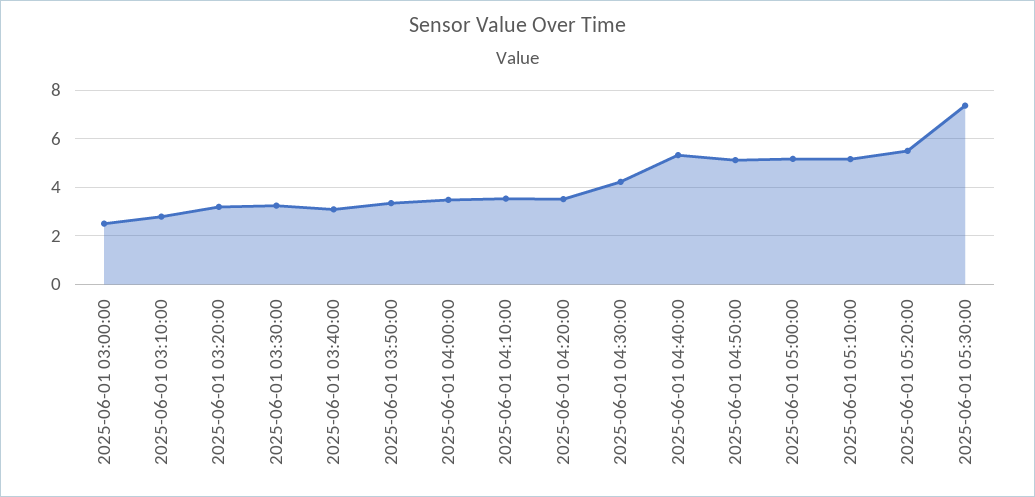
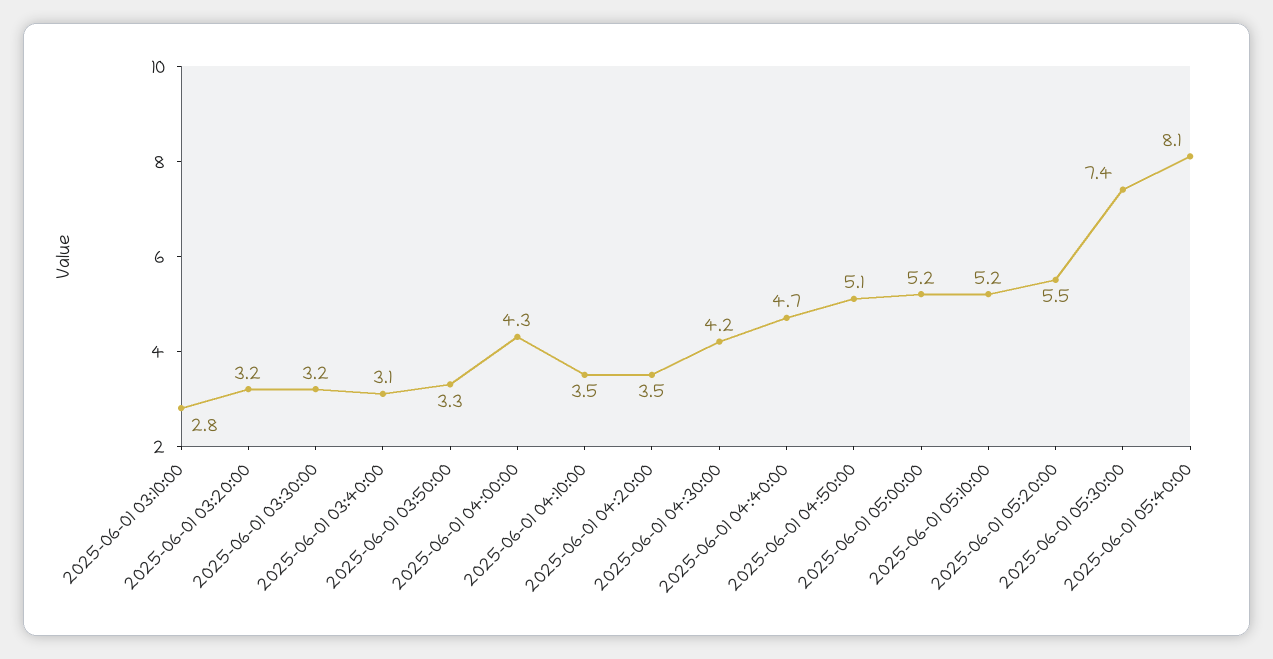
2025-06-01 03:00:00: 2.5 -> none
2025-06-01 04:00:00: 3.5 -> 4.3
2025-06-01 04:40:00: 5.25 -> 4.7
2025-06-01 05:40:00: none -> 8.1

